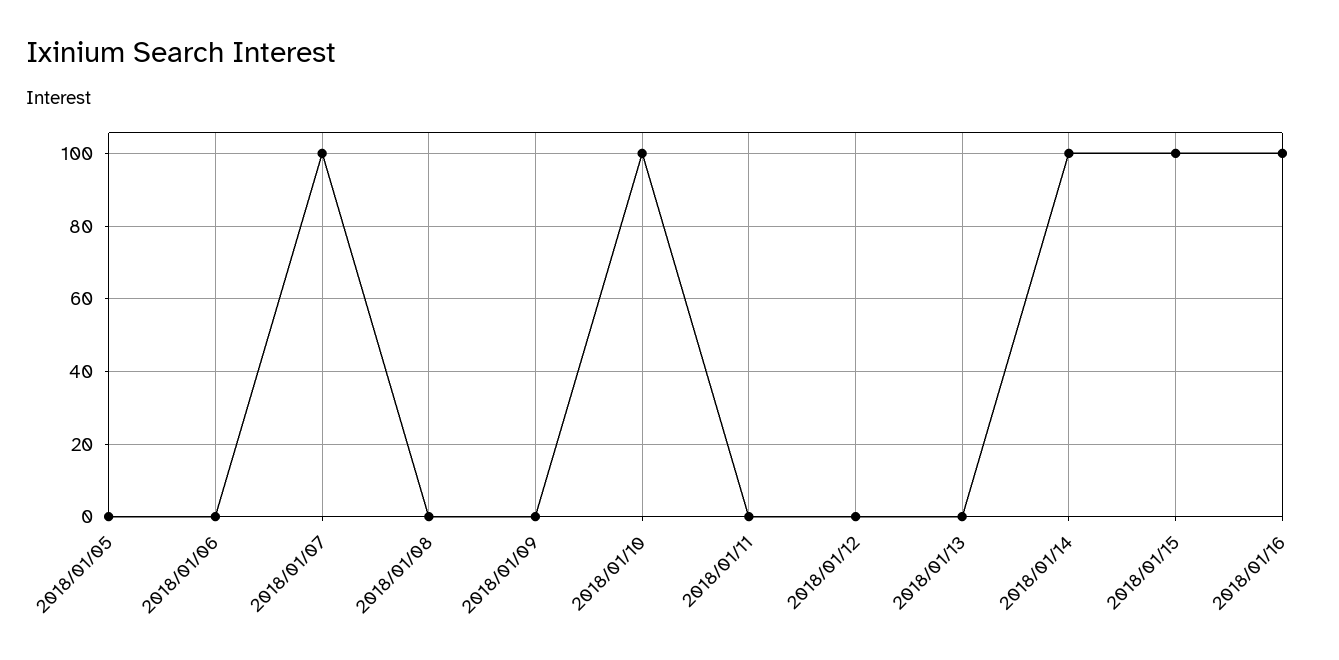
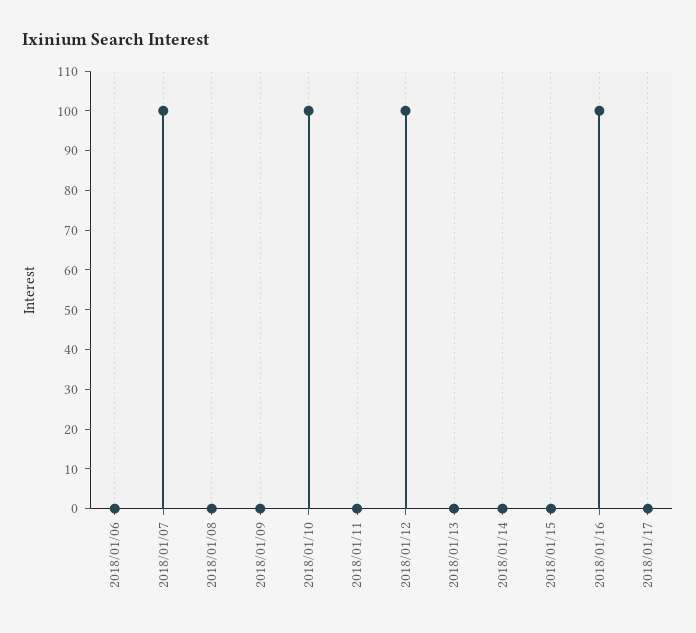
2018/01/05: 0 -> none
2018/01/12: 0 -> 100
2018/01/14: 100 -> 0
2018/01/15: 100 -> 0
2018/01/17: none -> 0

